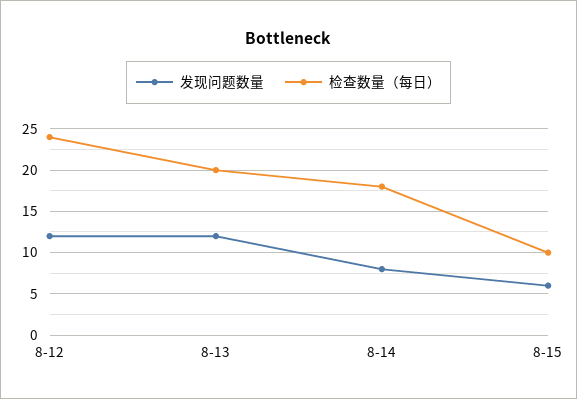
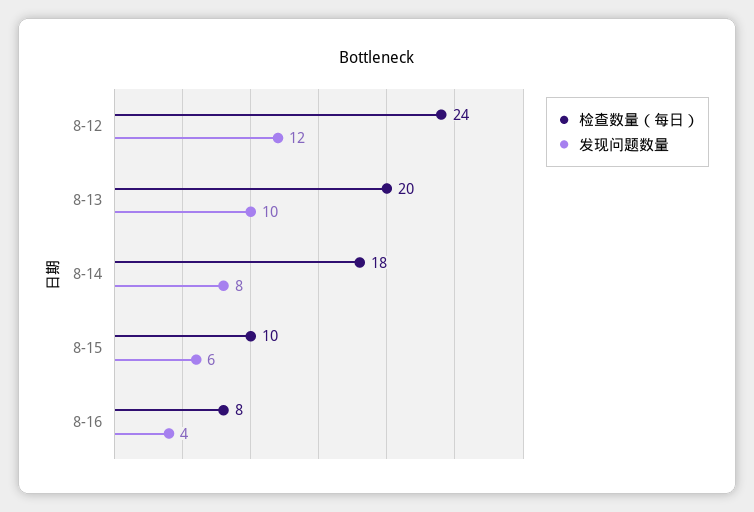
发现问题数量, 8-13: 12 -> 10
检查数量（每日）, 8-16: none -> 8
发现问题数量, 8-16: none -> 4

